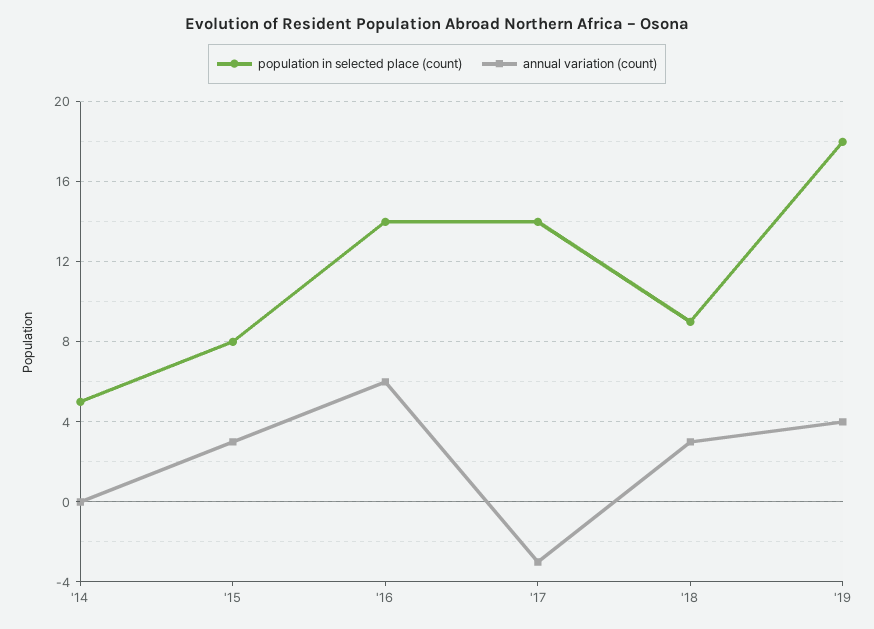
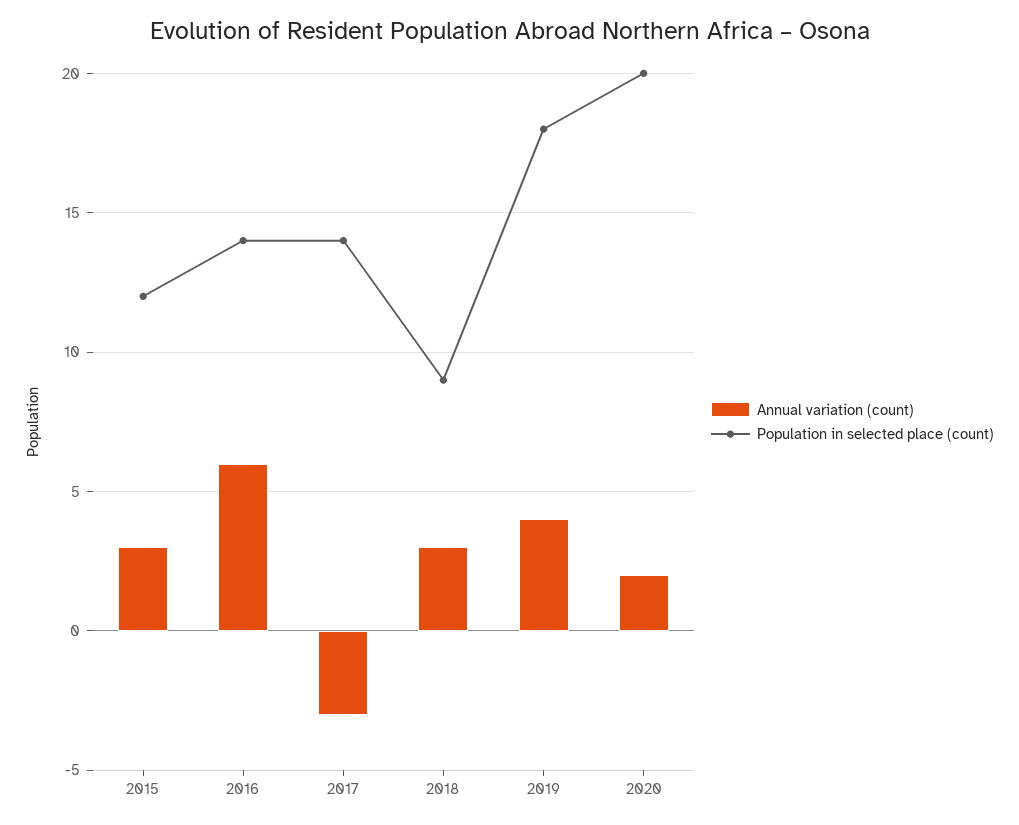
population in selected place (count), '14: 5 -> none
annual variation (count), '14: 0 -> none
population in selected place (count), '15: 8 -> 12
annual variation (count), 2020: none -> 2
population in selected place (count), 2020: none -> 20

